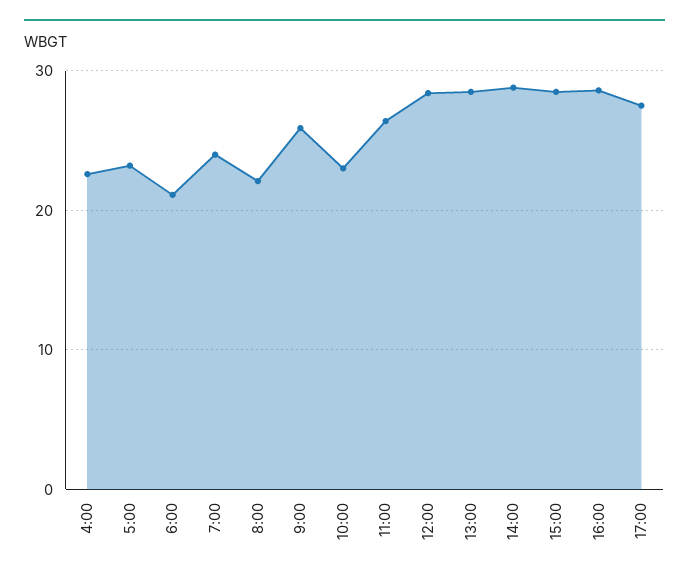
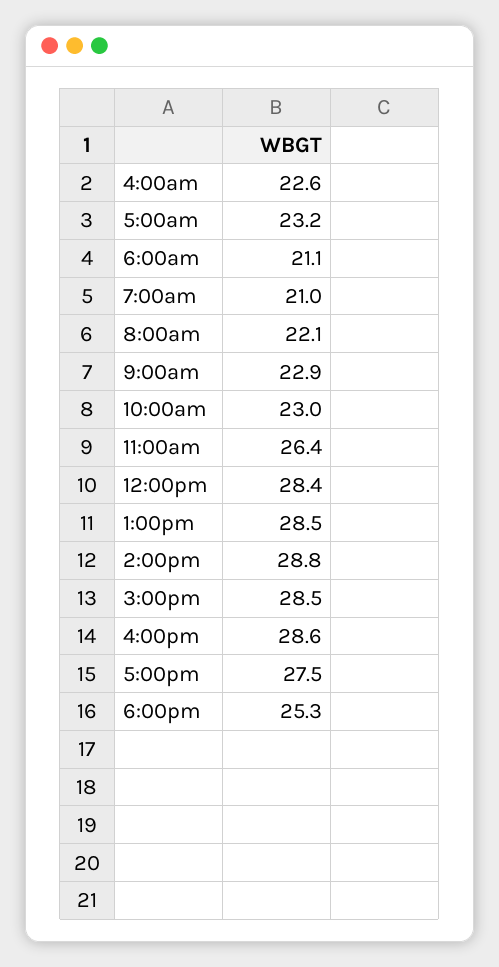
7:00: 24 -> 21
9:00: 26 -> 22.9
6:00pm: none -> 25.3

